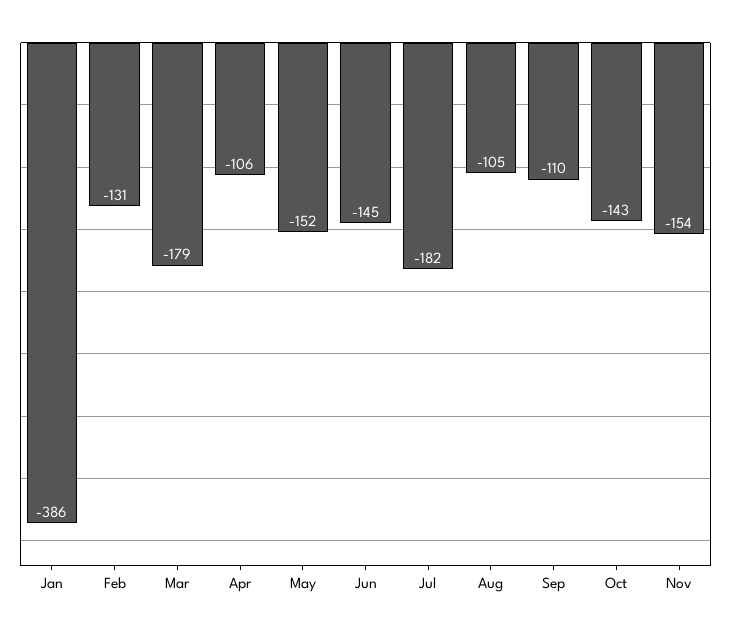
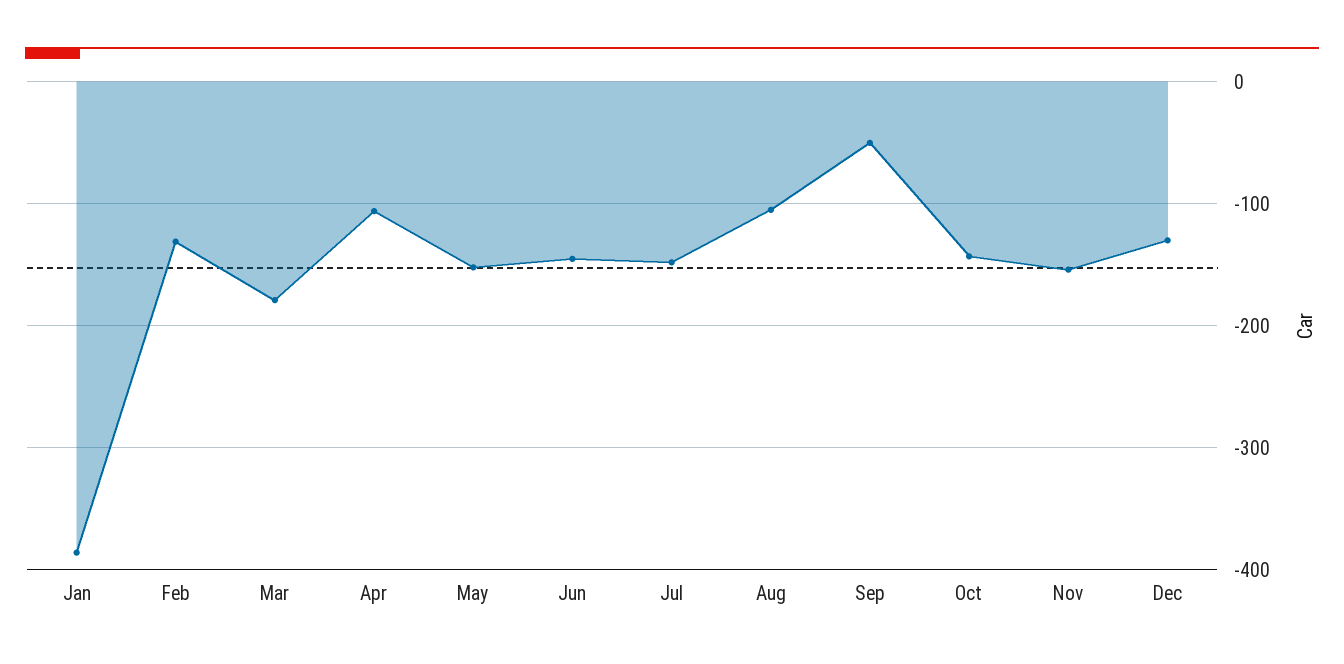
Jul: -182 -> -150
Sep: -110 -> -50
Dec: none -> -130

